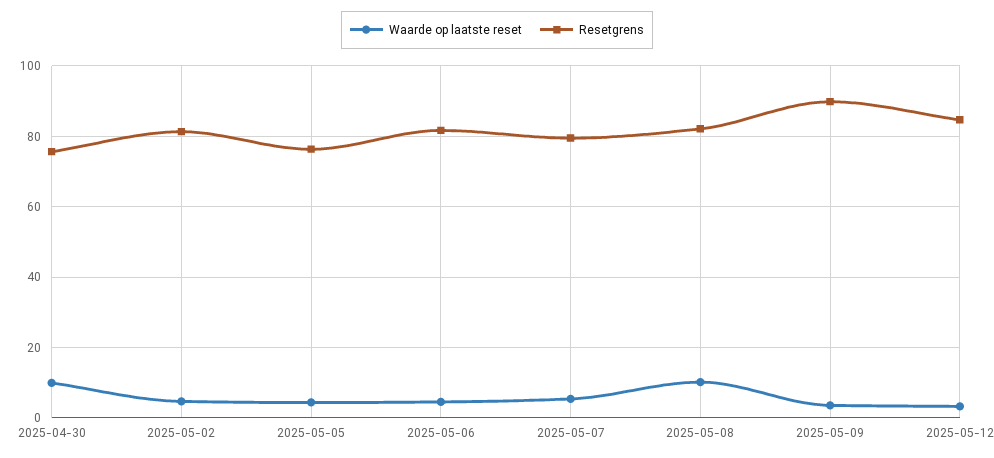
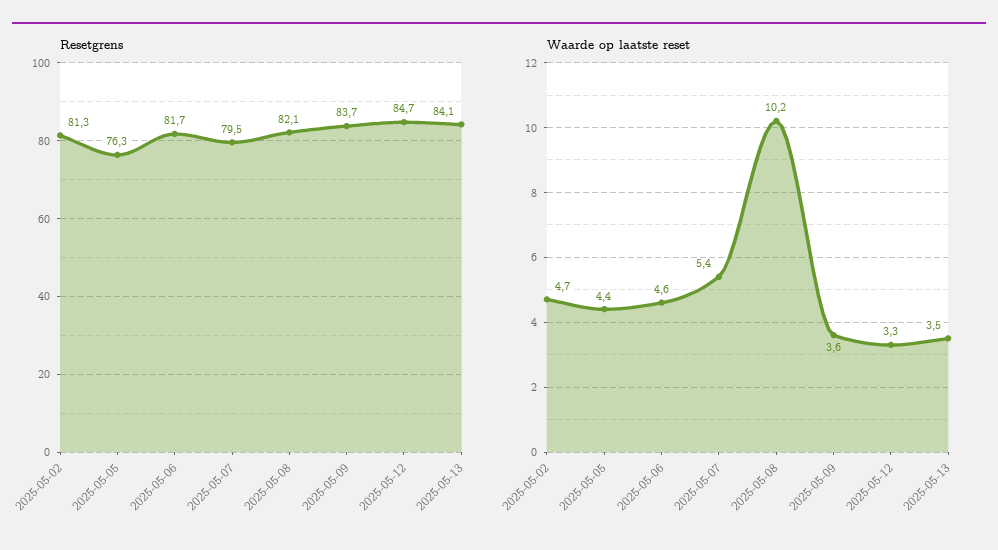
Waarde op laatste reset, 2025-04-30: 10 -> none
Resetgrens, 2025-04-30: 76 -> none
Resetgrens, 2025-05-09: 90 -> 83.7
Resetgrens, 2025-05-13: none -> 84.1
Waarde op laatste reset, 2025-05-13: none -> 3.5

